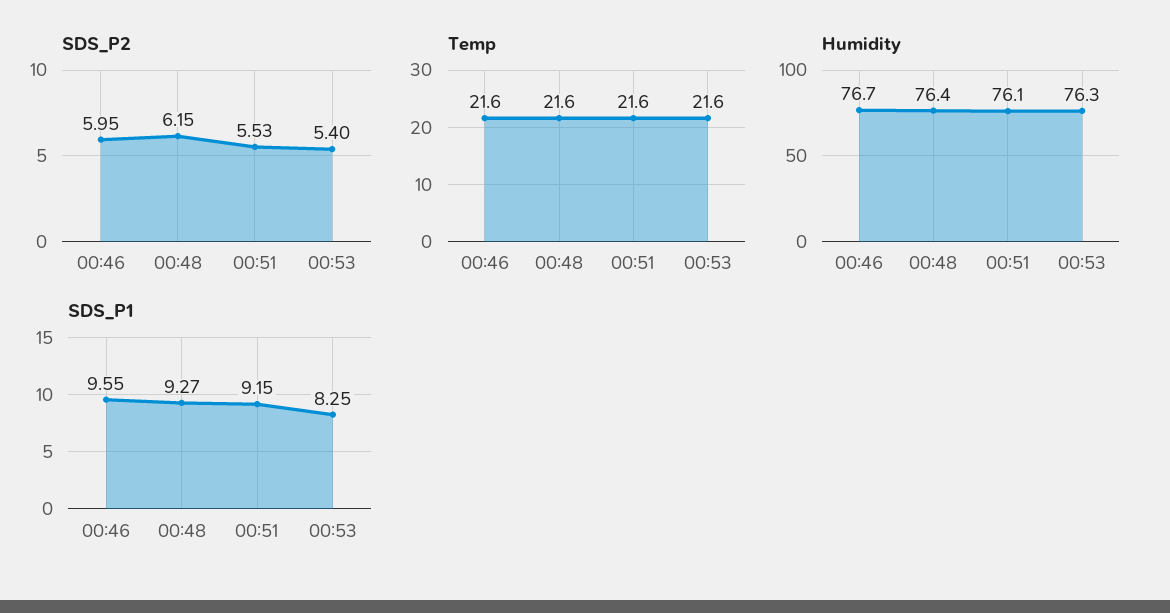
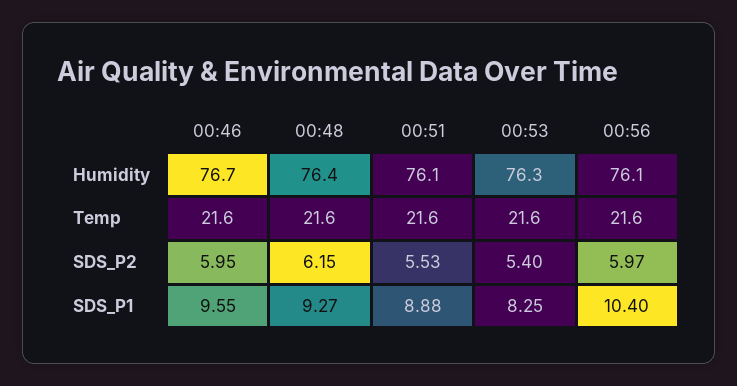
SDS_P1, 00:51: 9.15 -> 8.88
Humidity, 00:56: none -> 76.1
Temp, 00:56: none -> 21.6
SDS_P2, 00:56: none -> 5.97
SDS_P1, 00:56: none -> 10.4

